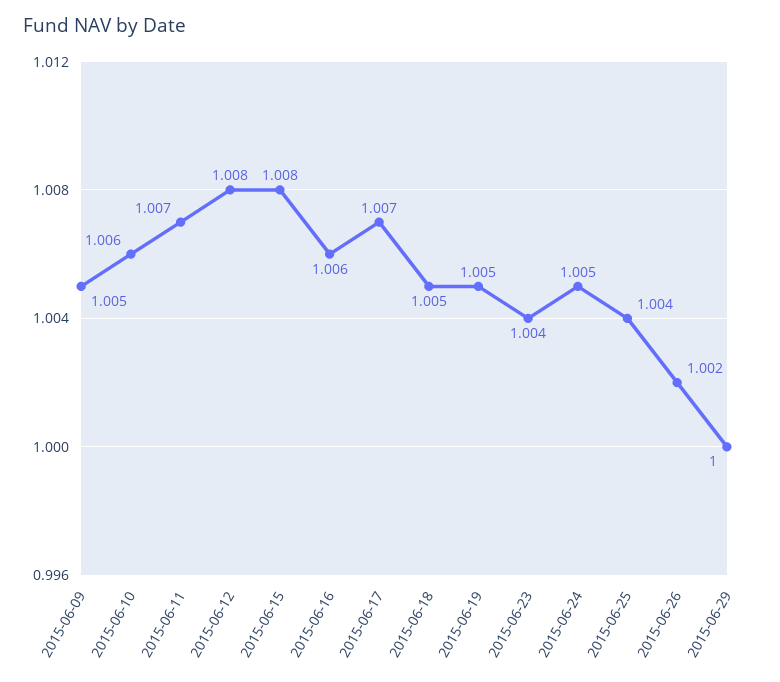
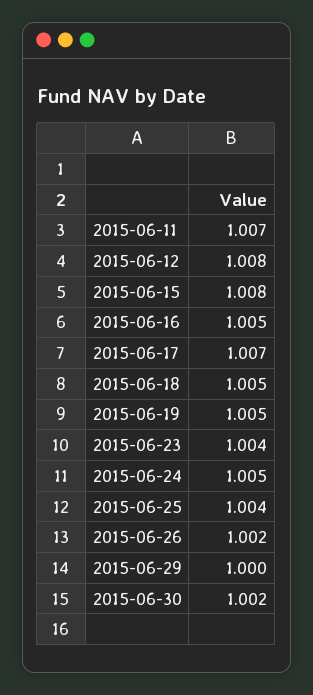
2015-06-09: 1.005 -> none
2015-06-10: 1.006 -> none
2015-06-16: 1.006 -> 1.005
2015-06-30: none -> 1.002

